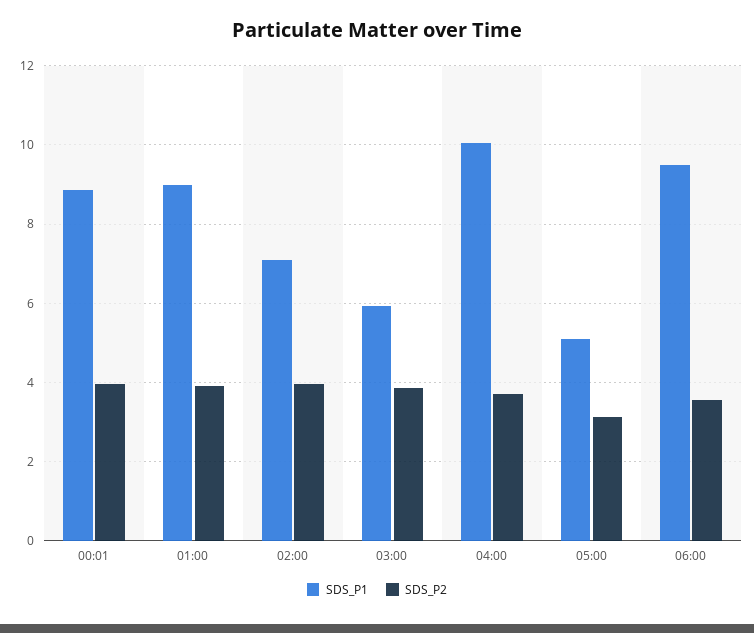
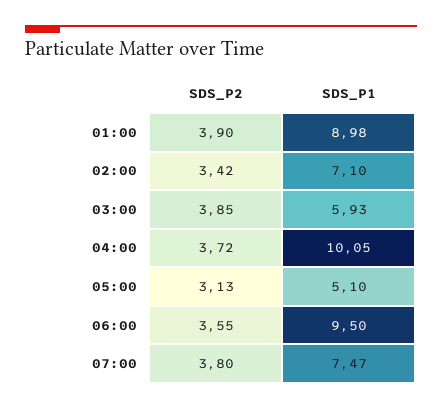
SDS_P1, 00:01: 8.8 -> none
SDS_P2, 00:01: 4 -> none
SDS_P2, 02:00: 4 -> 3.42
SDS_P2, 07:00: none -> 3.8
SDS_P1, 07:00: none -> 7.47

